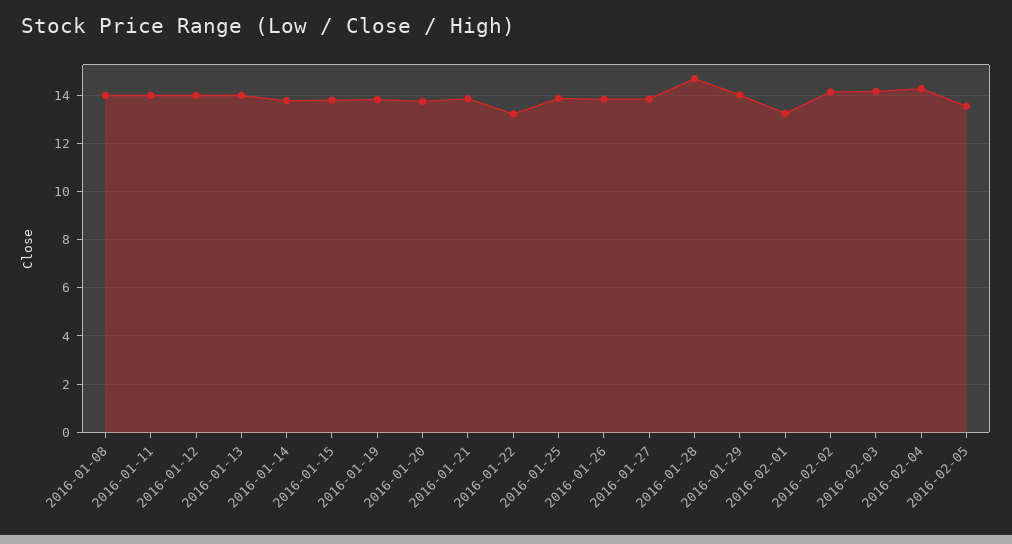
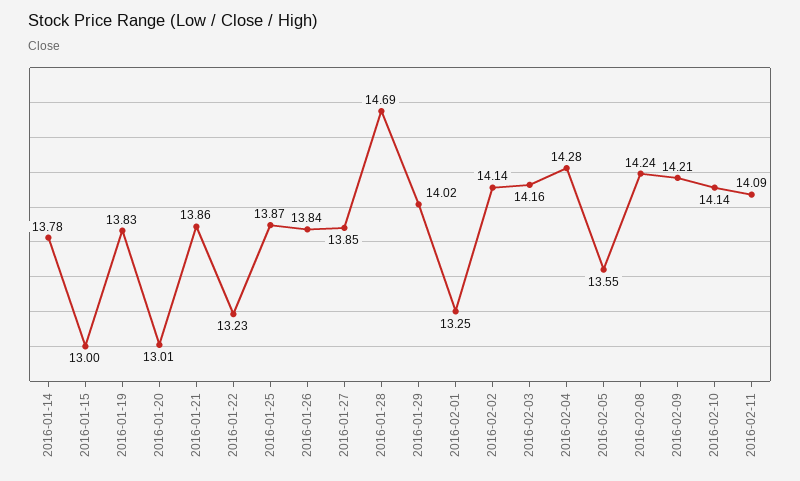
2016-01-08: 14 -> none
2016-01-11: 14 -> none
2016-01-12: 14 -> none
2016-01-13: 14 -> none
2016-01-15: 13.75 -> 13
2016-01-20: 13.75 -> 13.01
2016-02-08: none -> 14.24
2016-02-09: none -> 14.21
2016-02-10: none -> 14.14
2016-02-11: none -> 14.09

